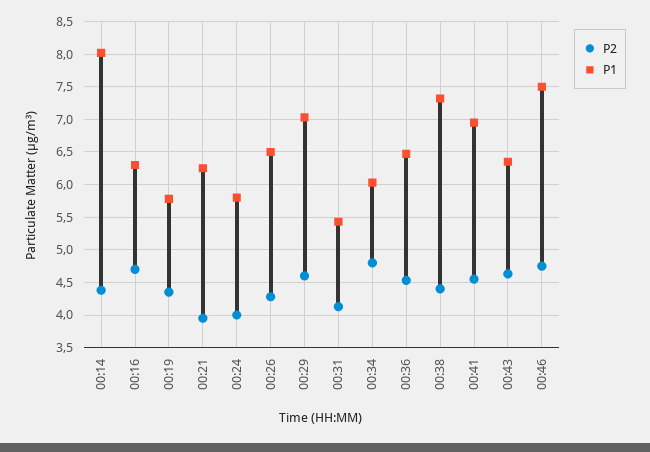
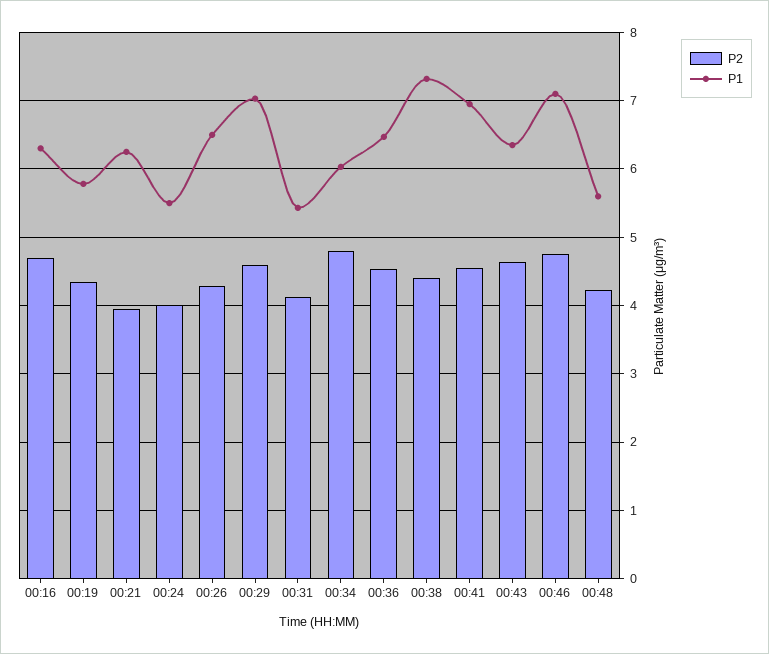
P2, 00:14: 4.4 -> none
P1, 00:14: 8 -> none
P1, 00:24: 5.8 -> 5.5
P1, 00:46: 7.5 -> 7.1
P2, 00:48: none -> 4.2
P1, 00:48: none -> 5.6

